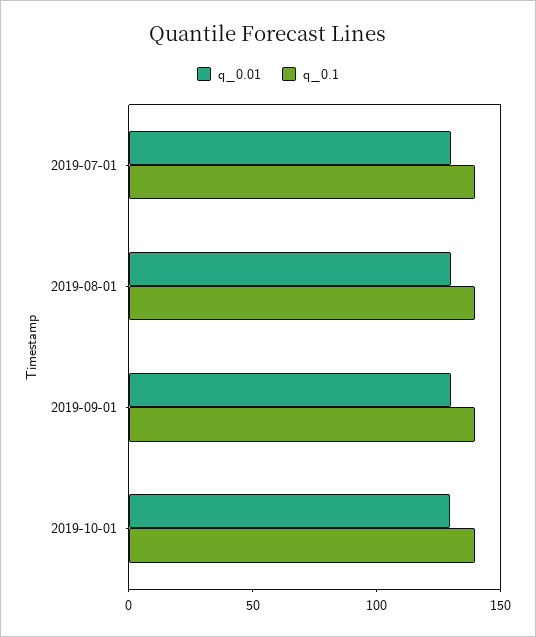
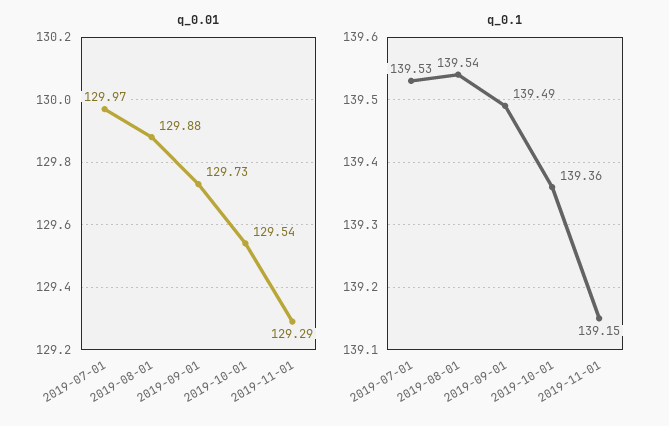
q_0.01, 2019-11-01: none -> 129.29
q_0.1, 2019-11-01: none -> 139.15

